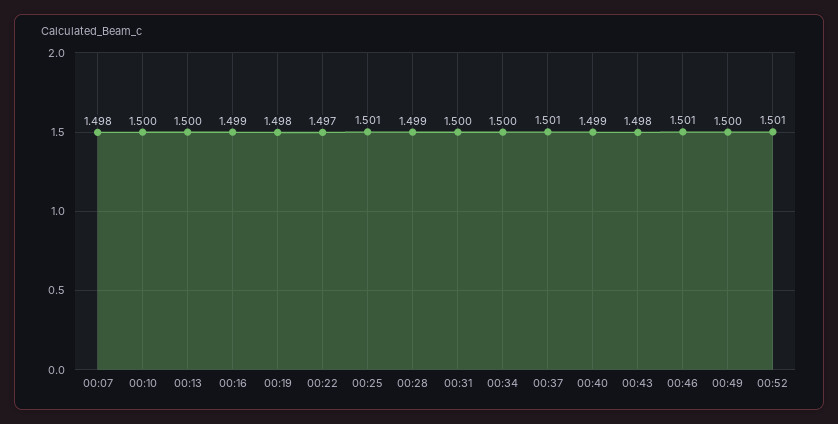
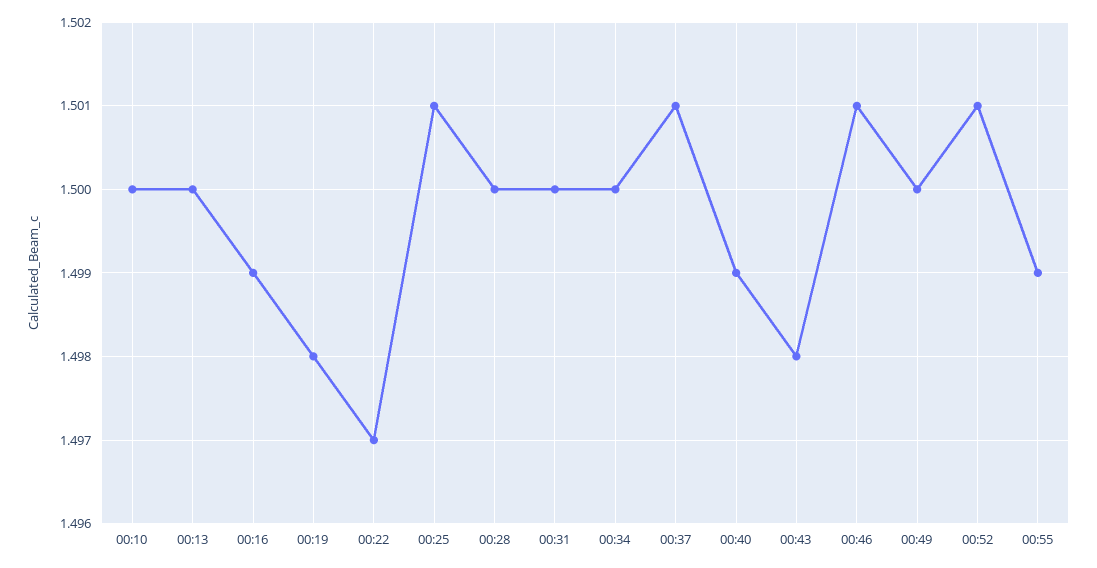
00:07: 1.498 -> none
00:28: 1.499 -> 1.5
00:55: none -> 1.499

